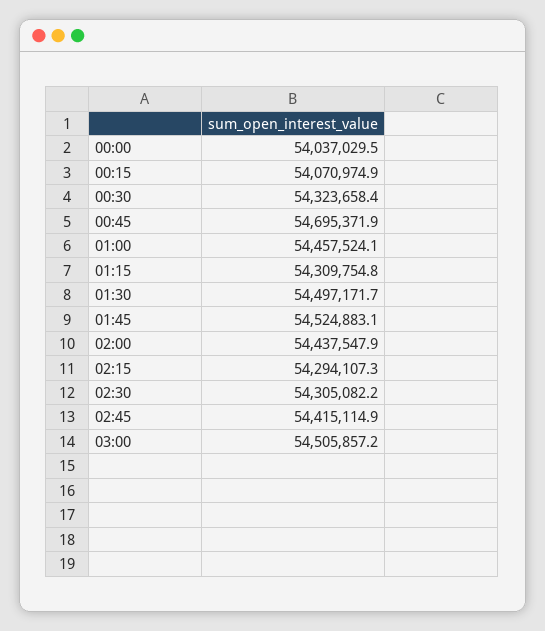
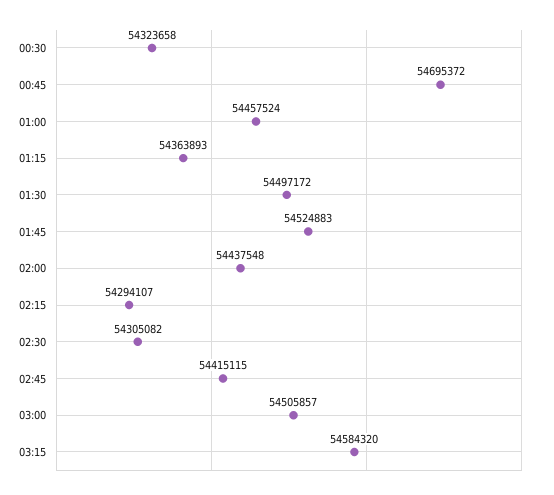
00:00: 54037029.5 -> none
00:15: 54070974.9 -> none
01:15: 54309754.8 -> 54363893
03:15: none -> 54584320

